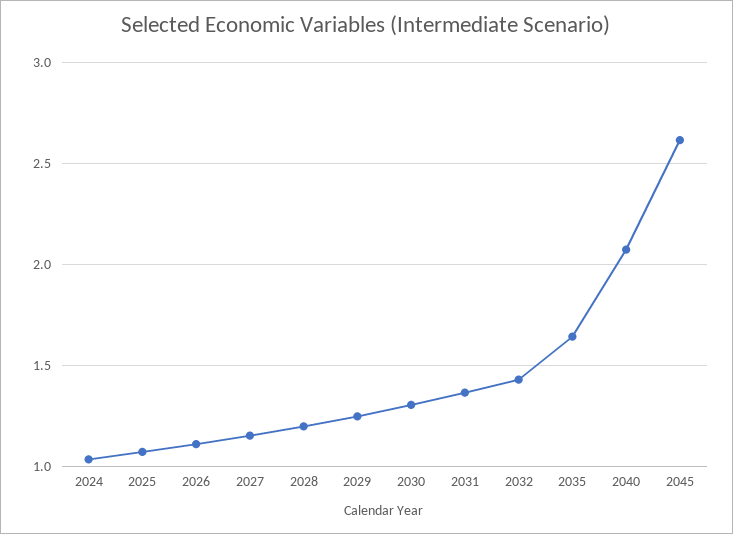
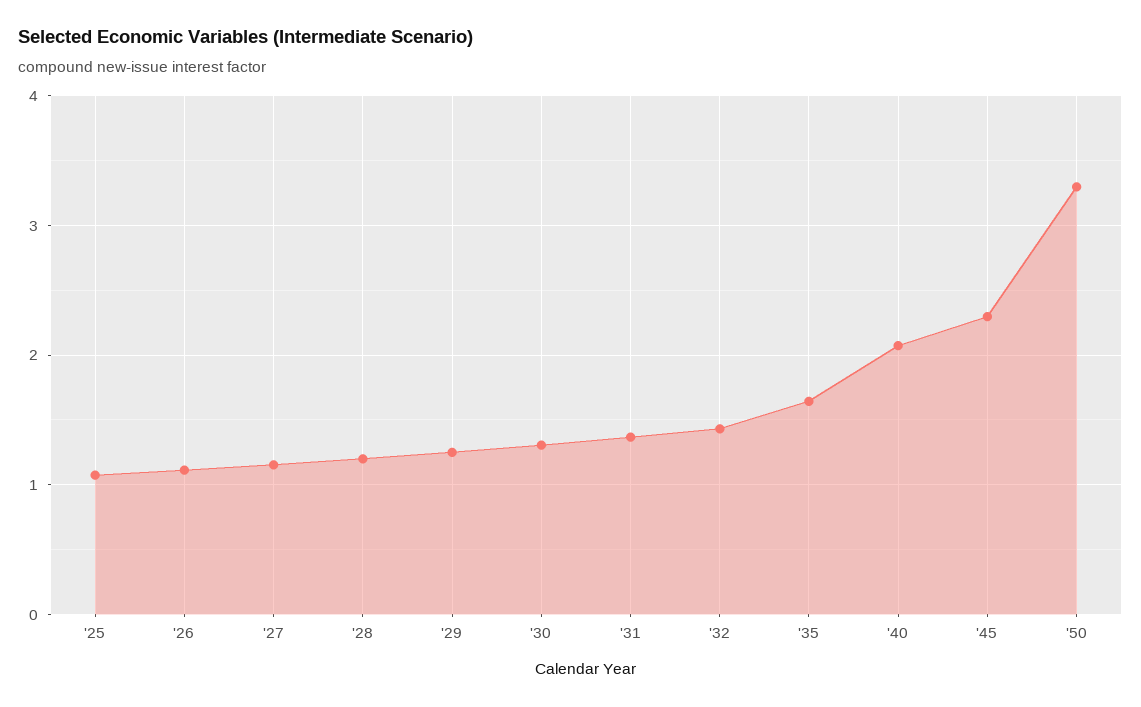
2024: 1.05 -> none
2045: 2.6 -> 2.3
'50: none -> 3.3

